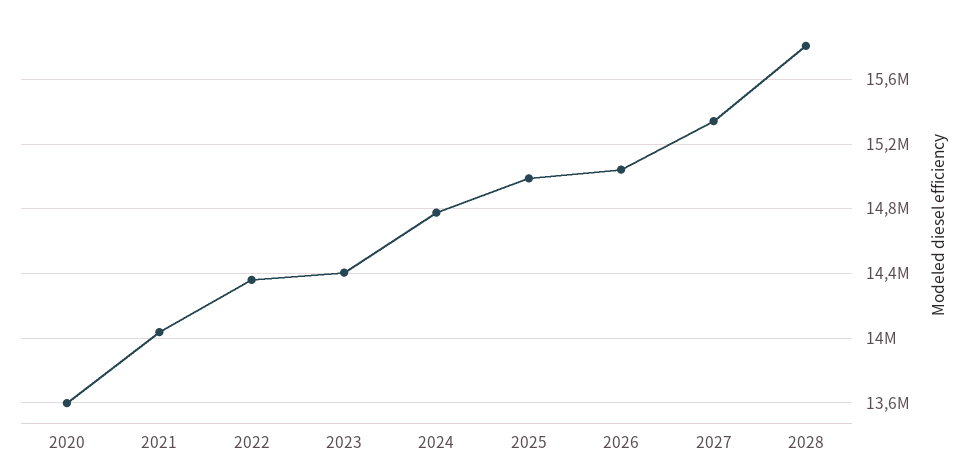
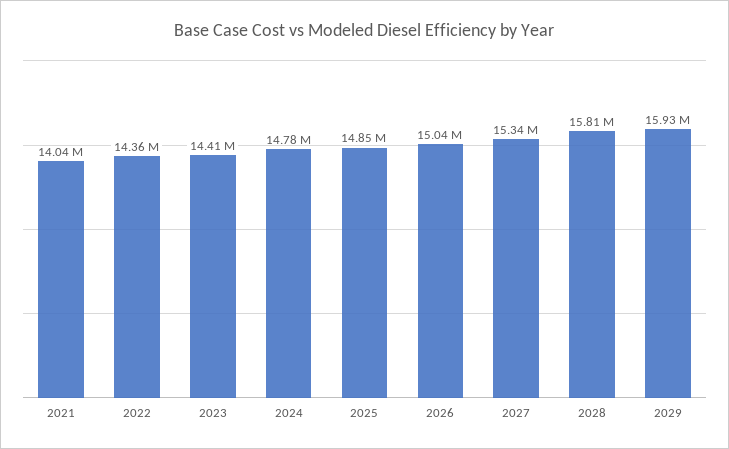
2020: 13600000 -> none
2025: 15000000 -> 14850000
2029: none -> 15930000

